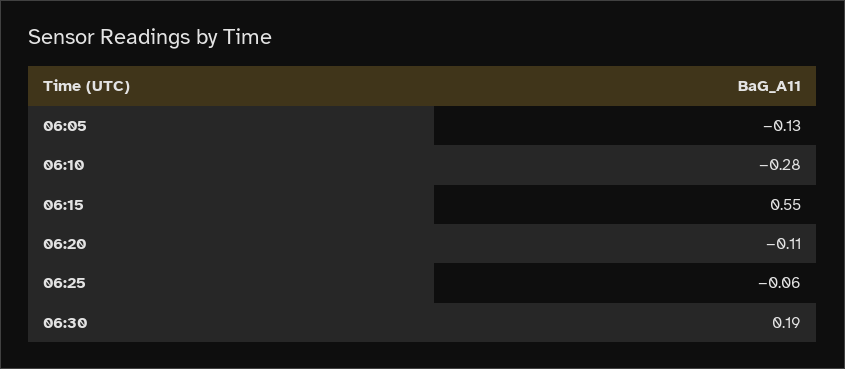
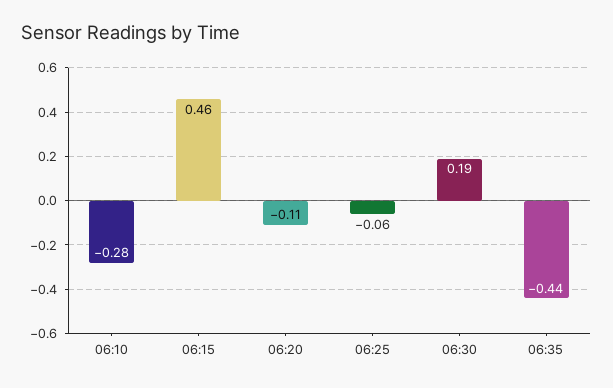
06:05: -0.13 -> none
06:15: 0.55 -> 0.46
06:35: none -> -0.44

